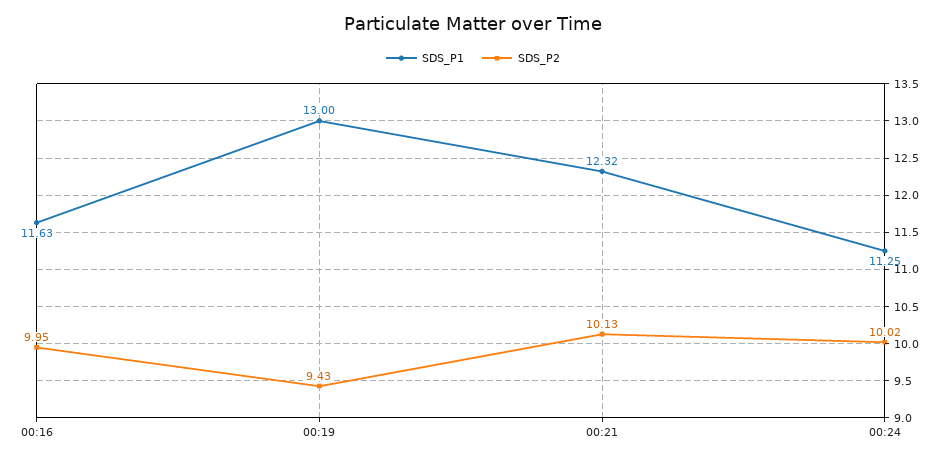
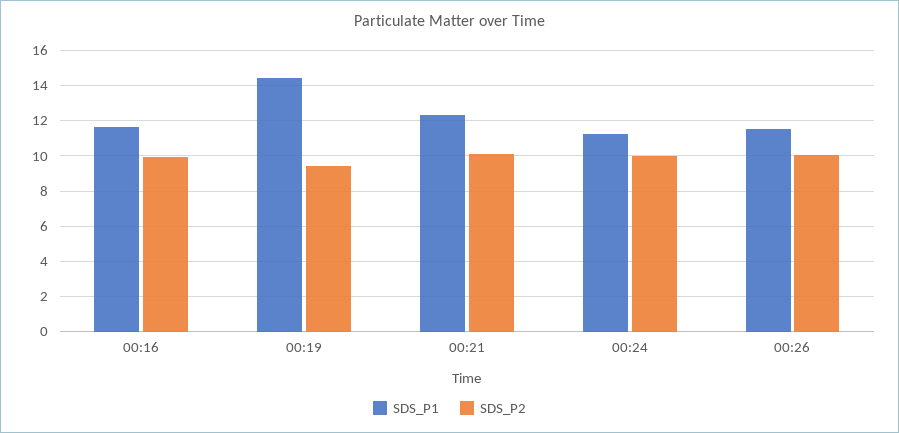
SDS_P1, 00:19: 13 -> 14.5
SDS_P1, 00:26: none -> 11.5
SDS_P2, 00:26: none -> 10

